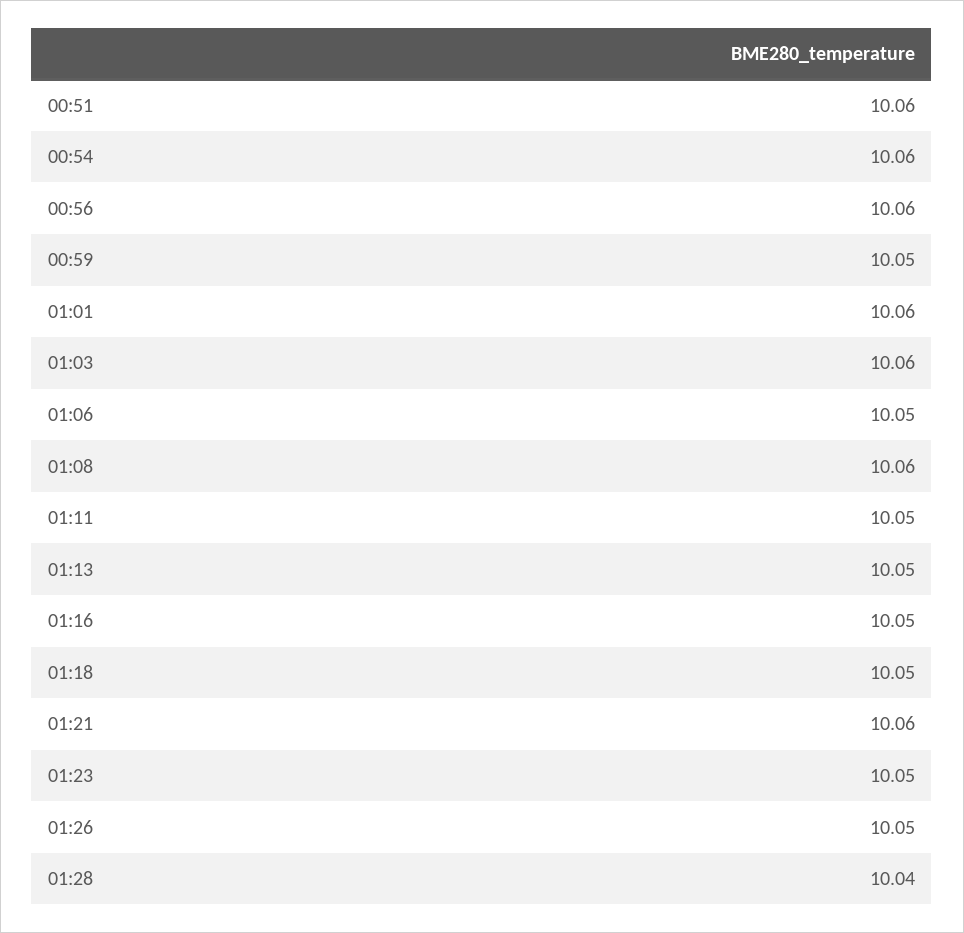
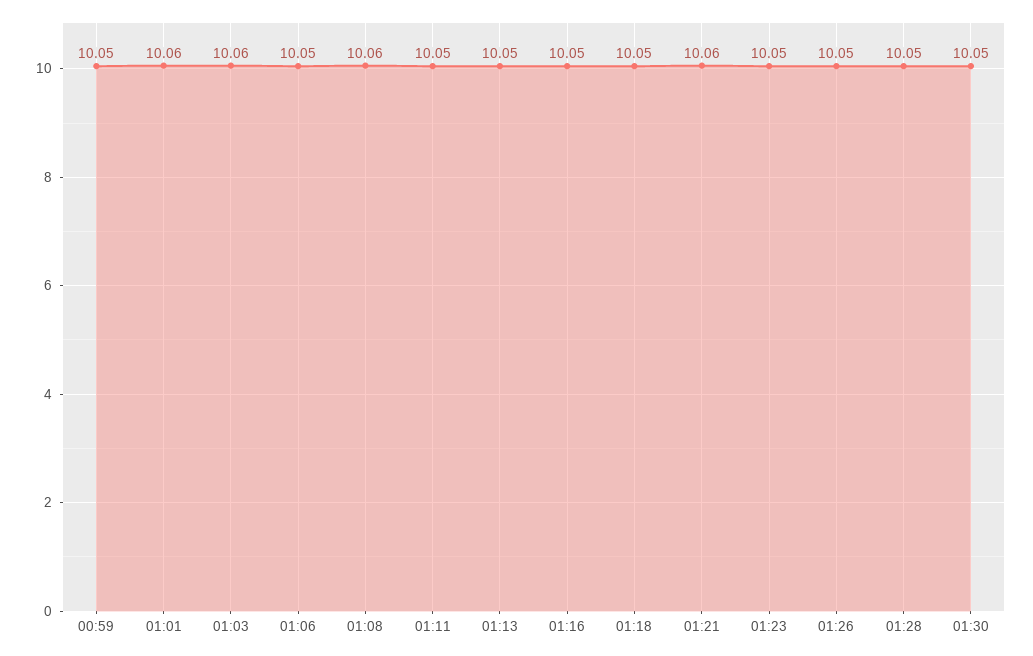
00:51: 10.06 -> none
00:54: 10.06 -> none
00:56: 10.06 -> none
01:28: 10.04 -> 10.05
01:30: none -> 10.05

